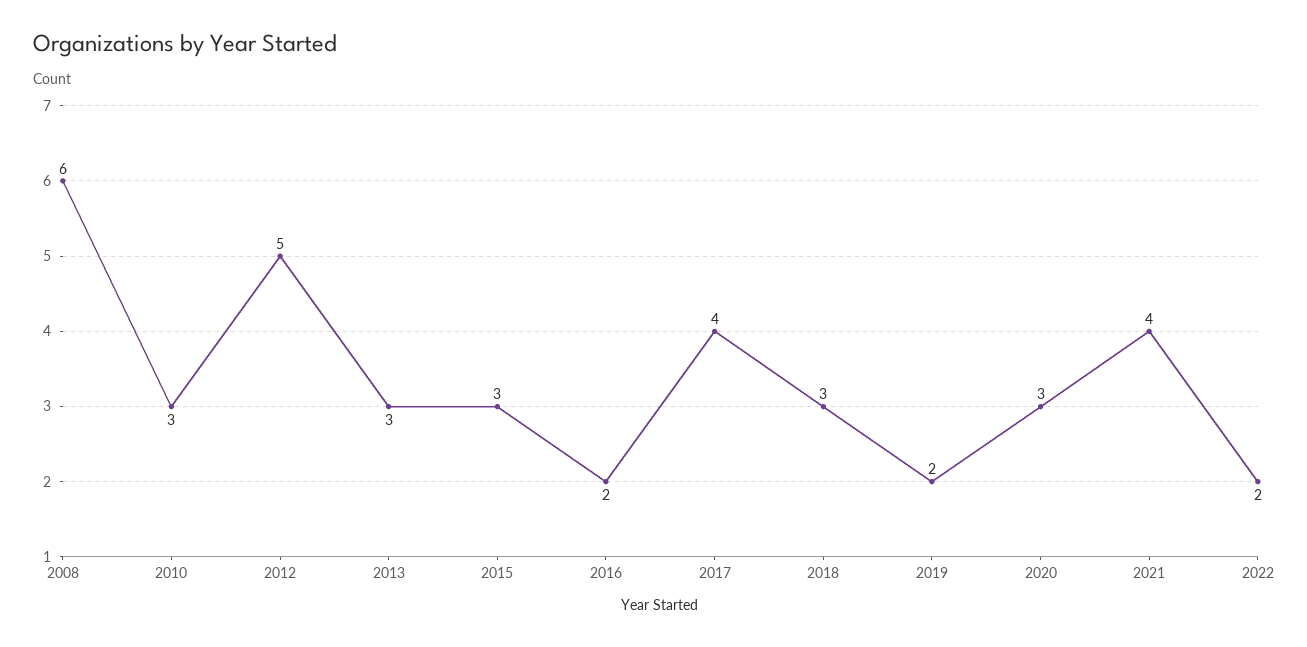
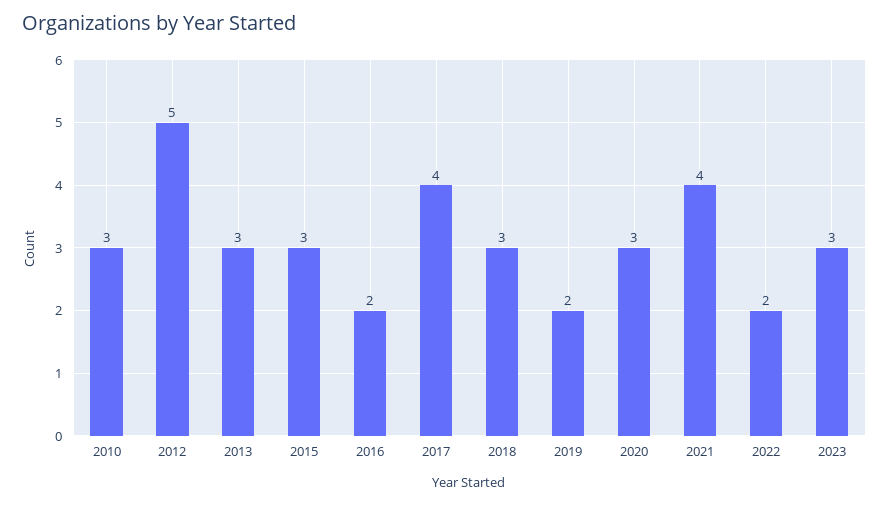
2008: 6 -> none
2023: none -> 3

